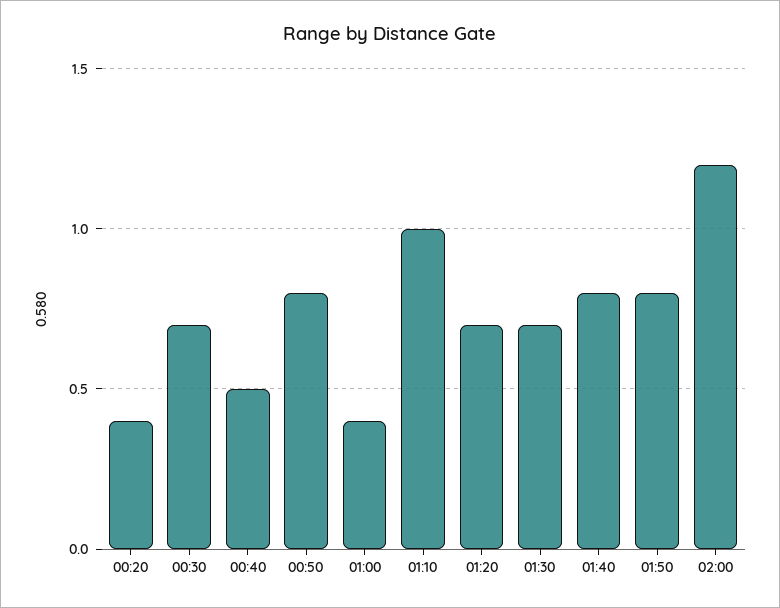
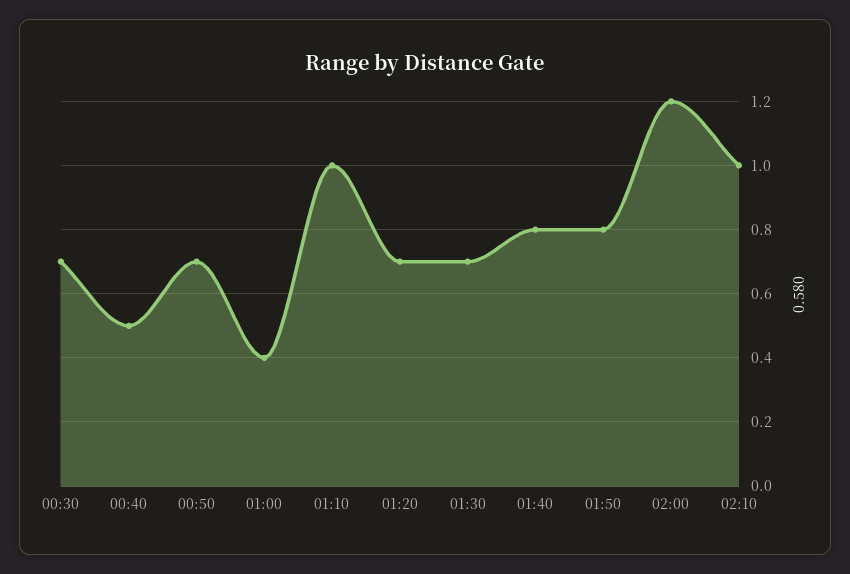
00:20: 0.4 -> none
00:50: 0.8 -> 0.7
02:10: none -> 1

